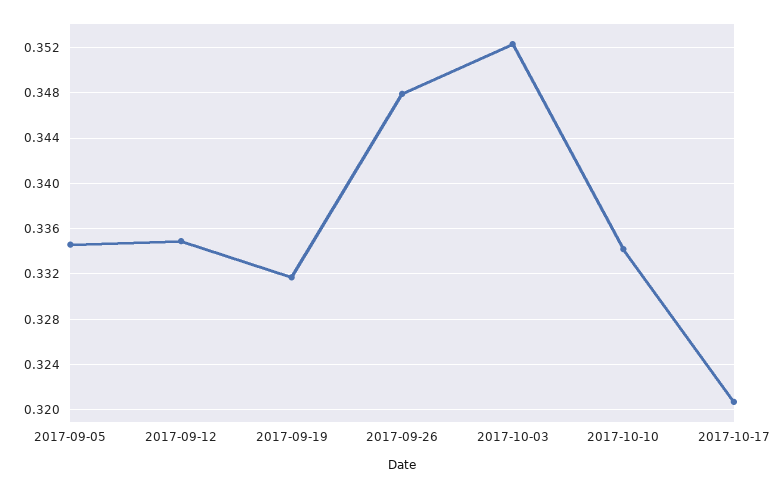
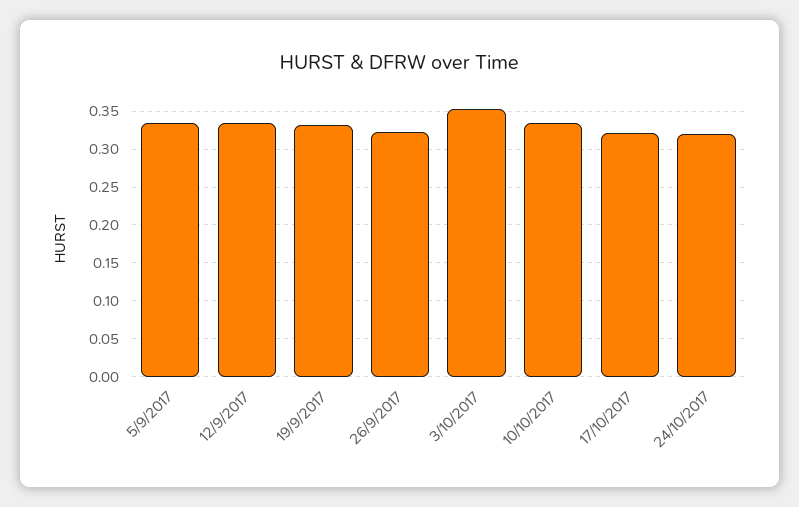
2017-09-26: 0.348 -> 0.32
24/10/2017: none -> 0.32

